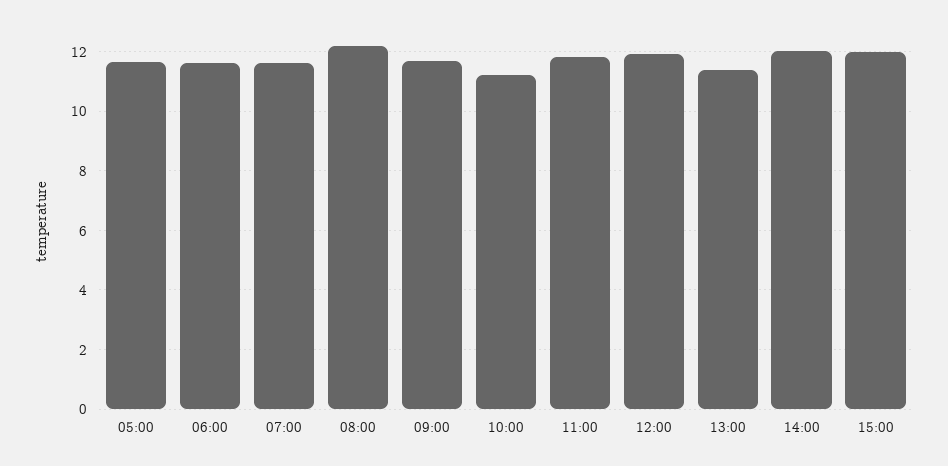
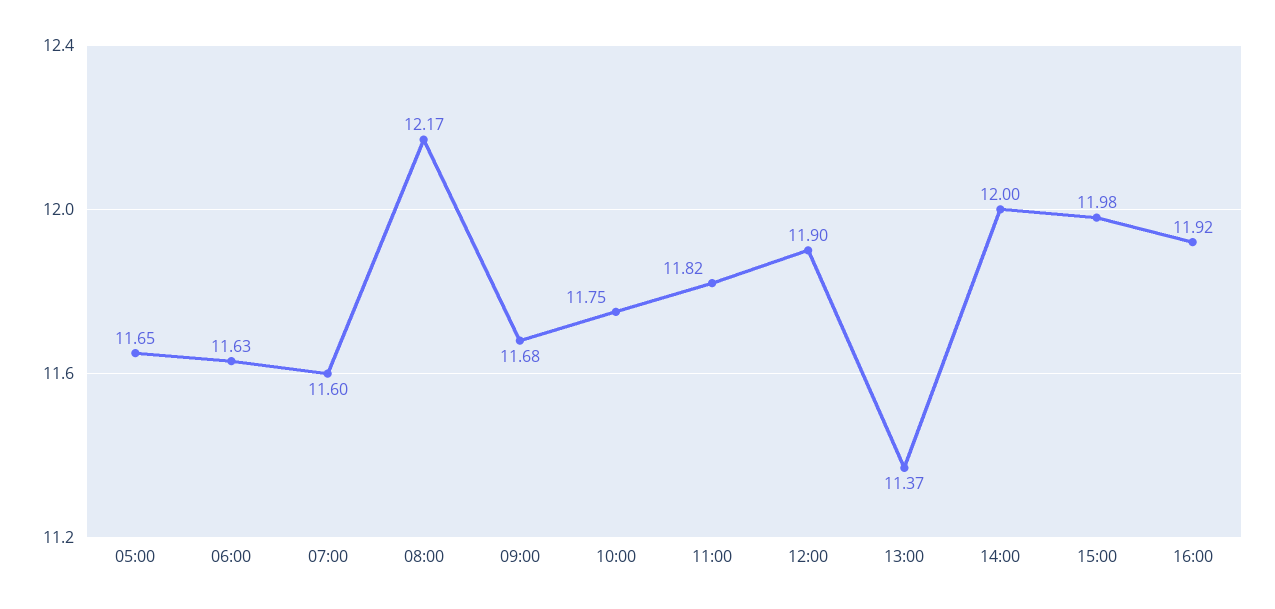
10:00: 11.25 -> 11.75
16:00: none -> 11.92

